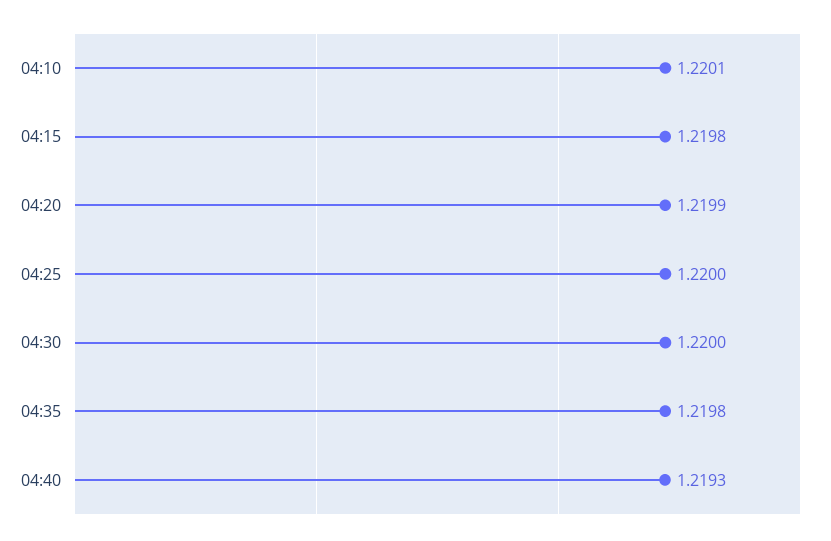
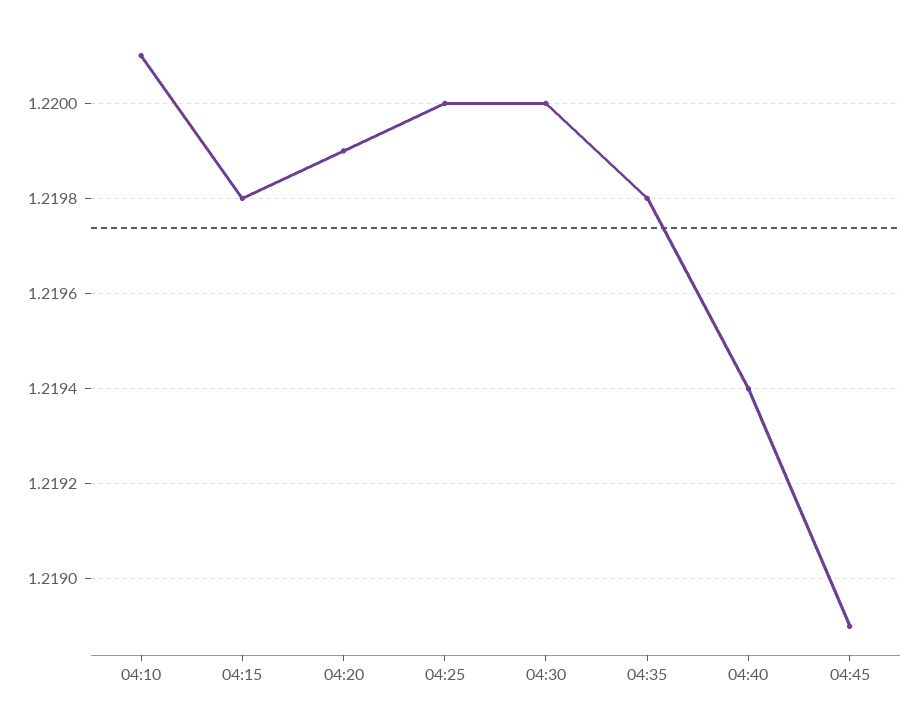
04:40: 1.2193 -> 1.2194
04:45: none -> 1.2189

